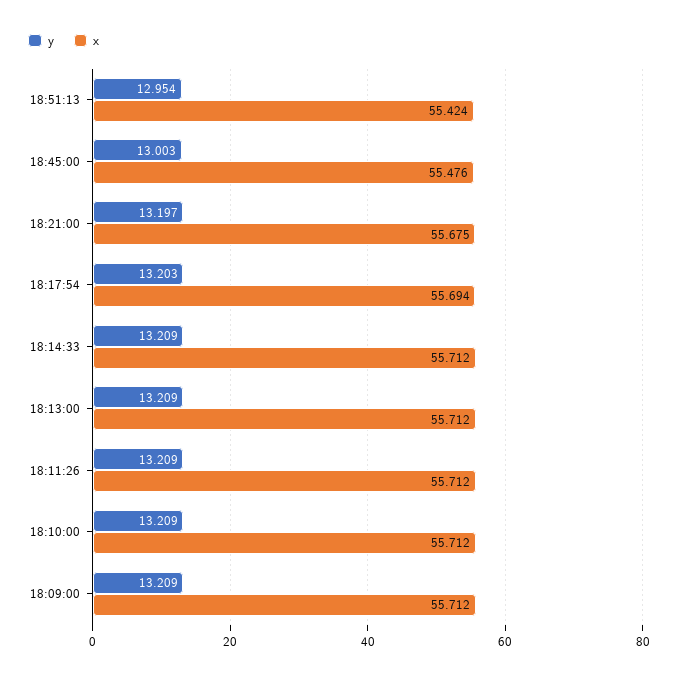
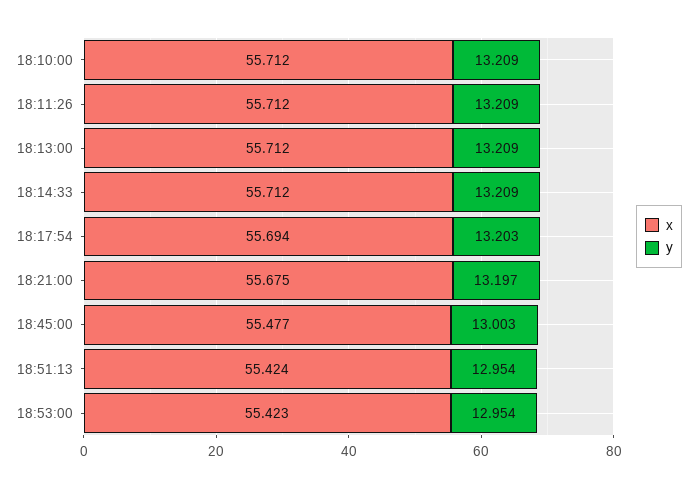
x, 18:45:00: 55.476 -> 55.477
y, 18:09:00: 13.209 -> none
x, 18:09:00: 55.712 -> none
x, 18:53:00: none -> 55.423
y, 18:53:00: none -> 12.954

